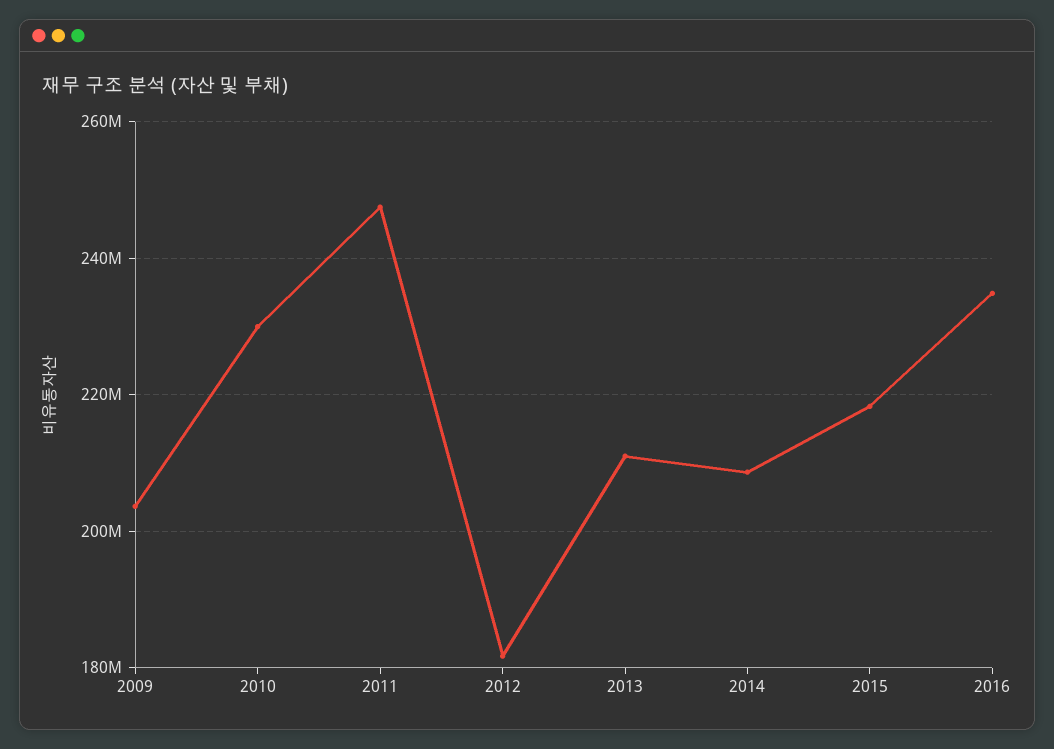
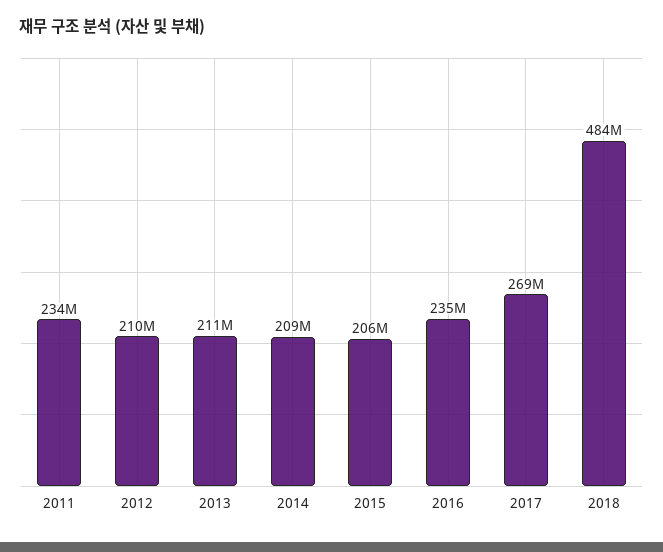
2009: 204000000 -> none
2010: 230000000 -> none
2011: 248000000 -> 234000000
2012: 182000000 -> 210000000
2015: 218000000 -> 206000000
2017: none -> 269000000
2018: none -> 484000000

